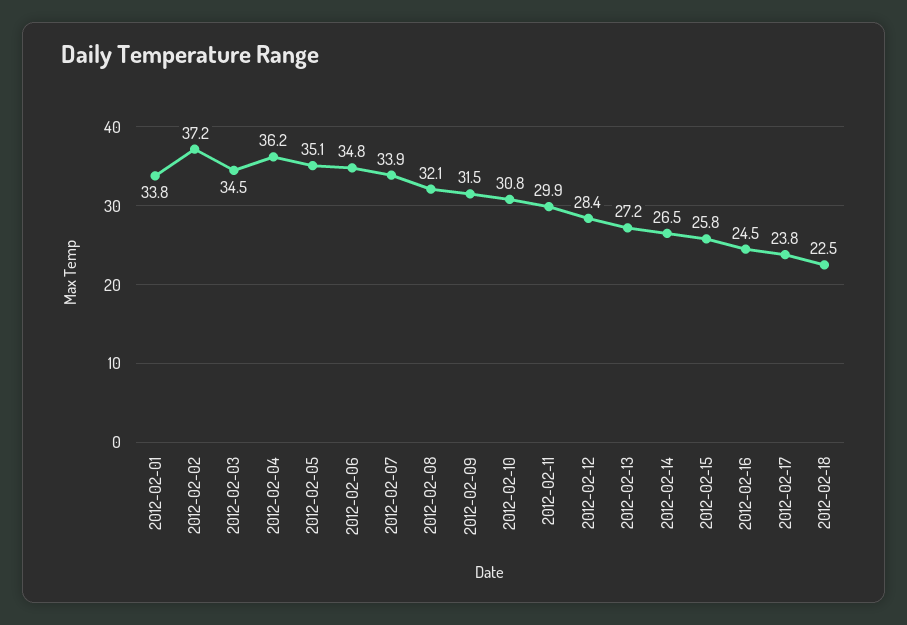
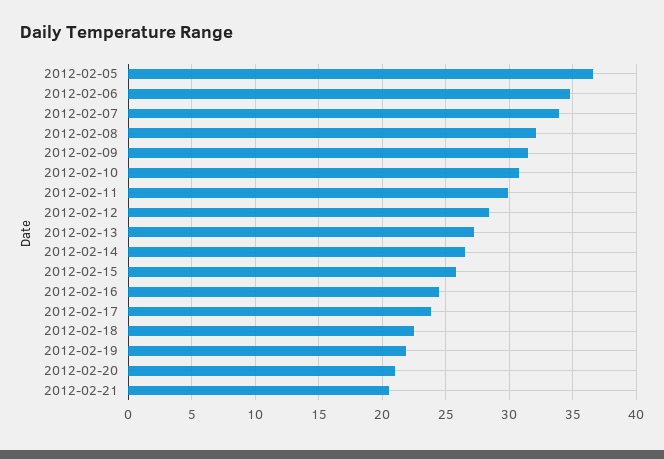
2012-02-01: 33.8 -> none
2012-02-02: 37.2 -> none
2012-02-03: 34.5 -> none
2012-02-04: 36.2 -> none
2012-02-05: 35.1 -> 36.5
2012-02-19: none -> 22
2012-02-20: none -> 21
2012-02-21: none -> 20.5

